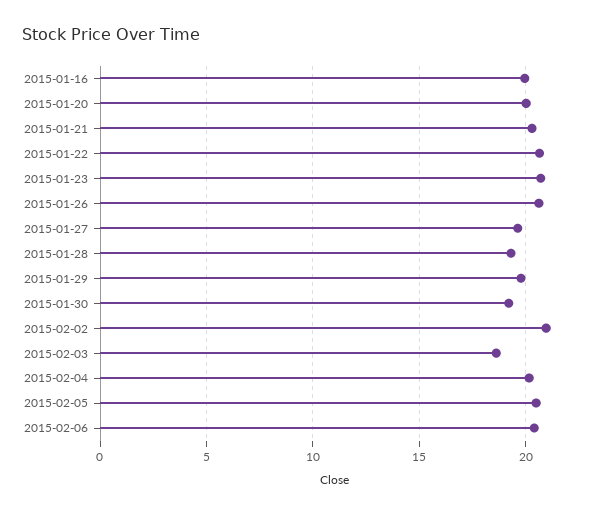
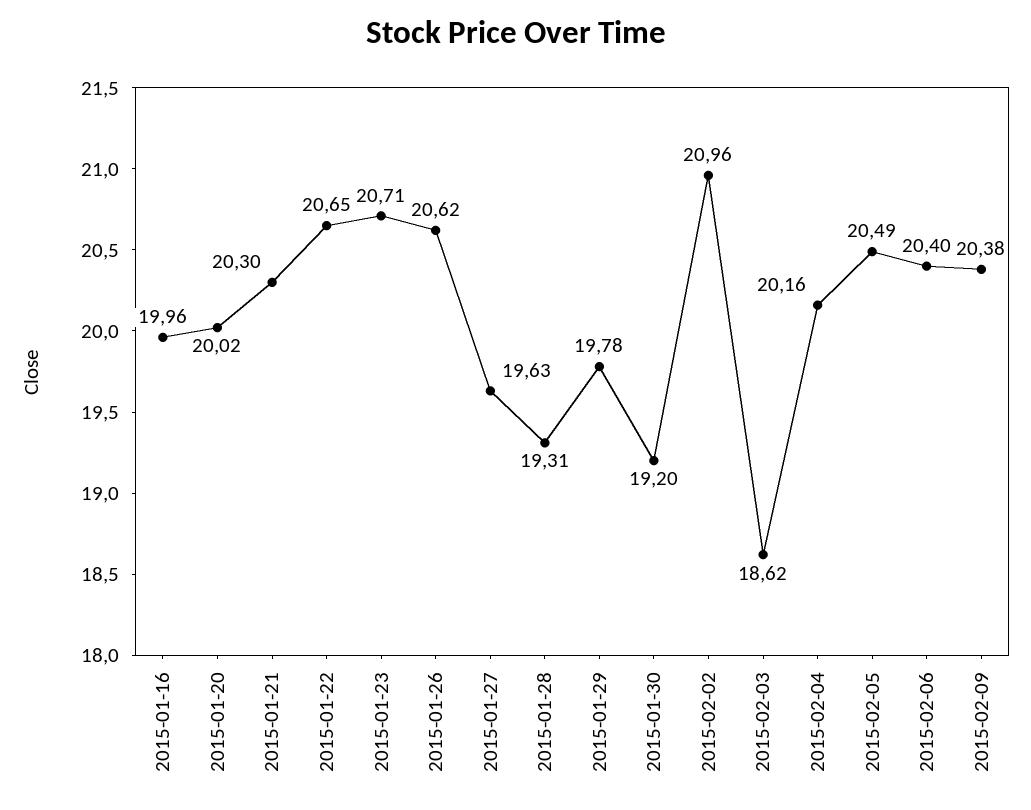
2015-02-09: none -> 20.38

